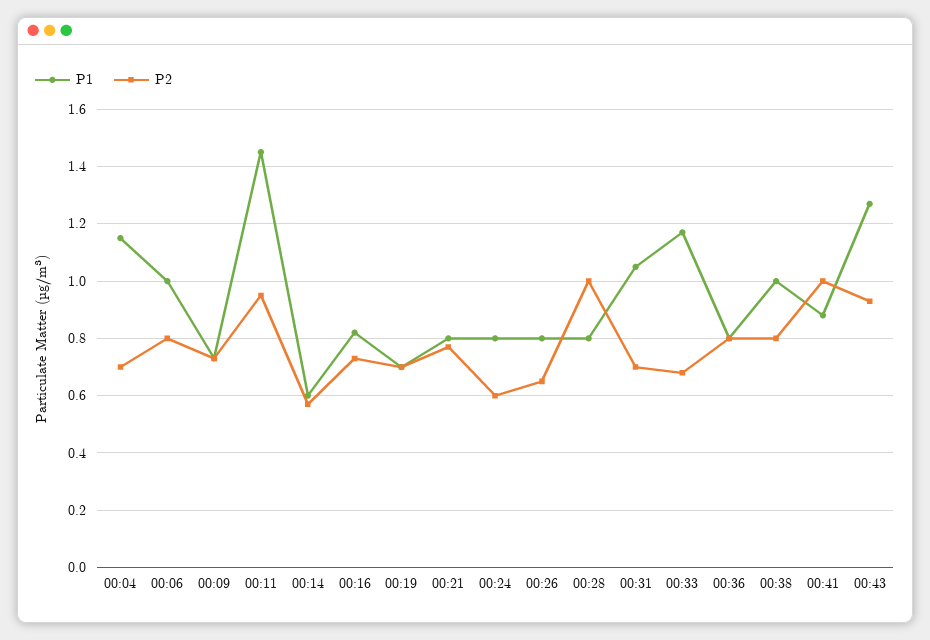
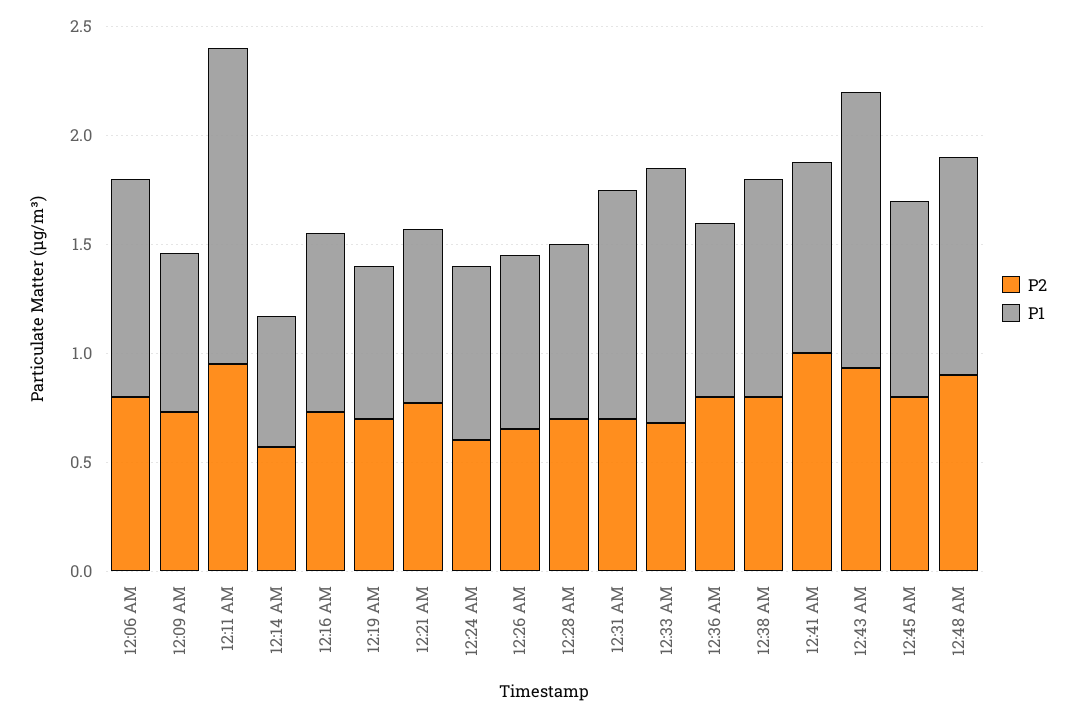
P1, 00:04: 1.15 -> none
P2, 00:04: 0.7 -> none
P2, 00:28: 1 -> 0.7
P2, 12:45 AM: none -> 0.8
P1, 12:45 AM: none -> 0.9
P2, 12:48 AM: none -> 0.9
P1, 12:48 AM: none -> 1

